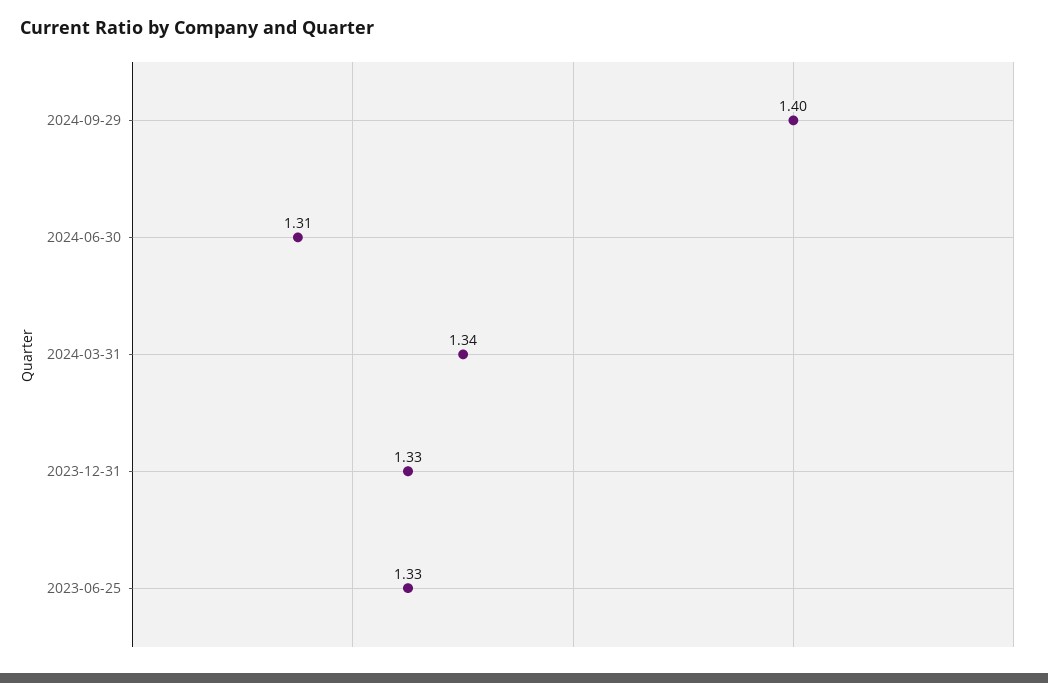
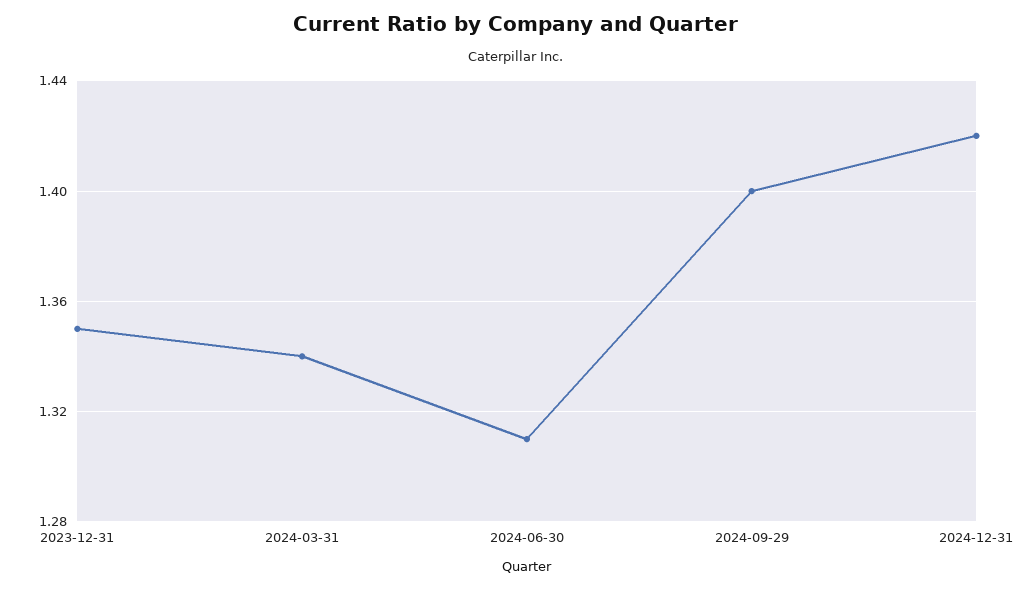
2023-12-31: 1.33 -> 1.35
2023-06-25: 1.33 -> none
2024-12-31: none -> 1.42

